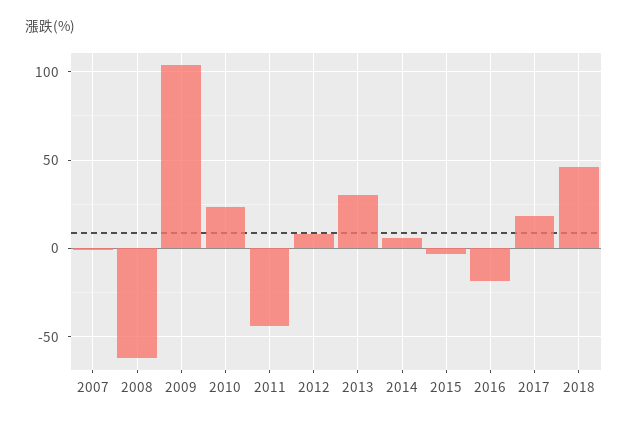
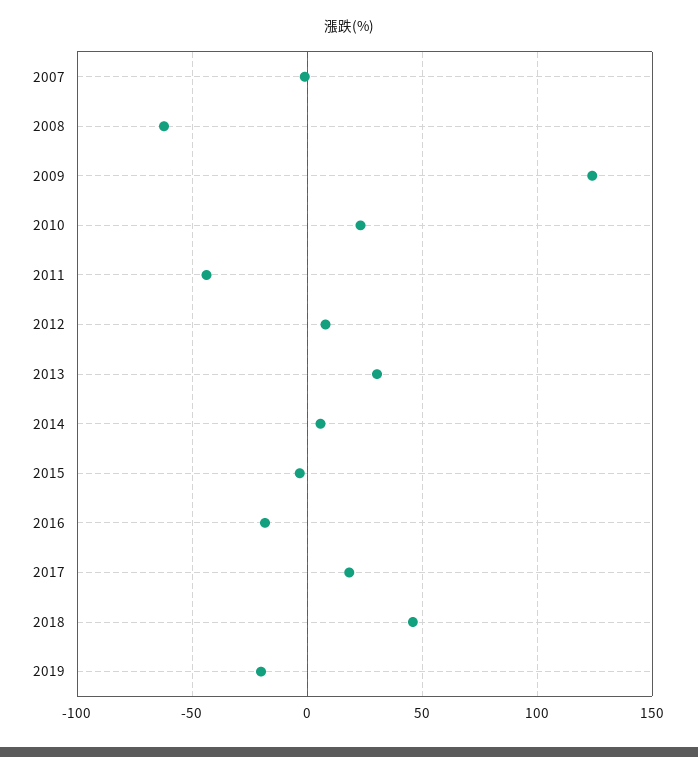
2009: 105 -> 125
2019: none -> -20

